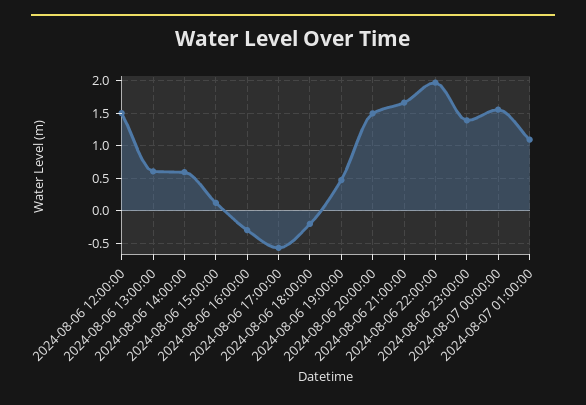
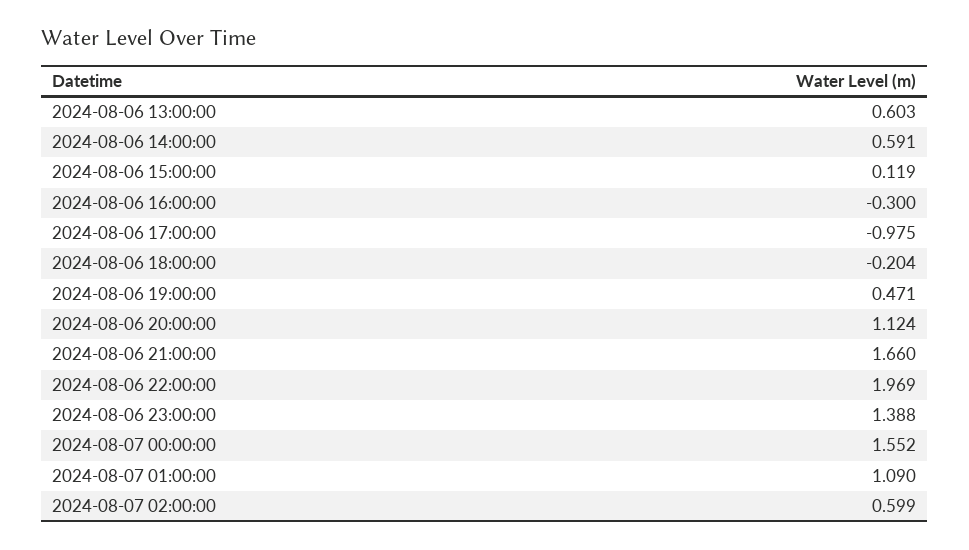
2024-08-06 12:00:00: 1.5 -> none
2024-08-06 17:00:00: -0.6 -> -0.975
2024-08-06 20:00:00: 1.5 -> 1.124
2024-08-07 02:00:00: none -> 0.599

